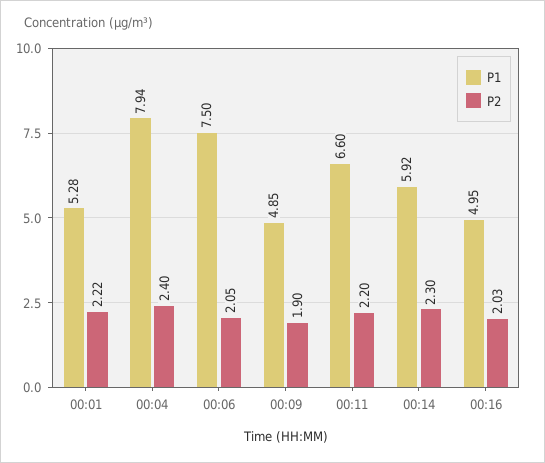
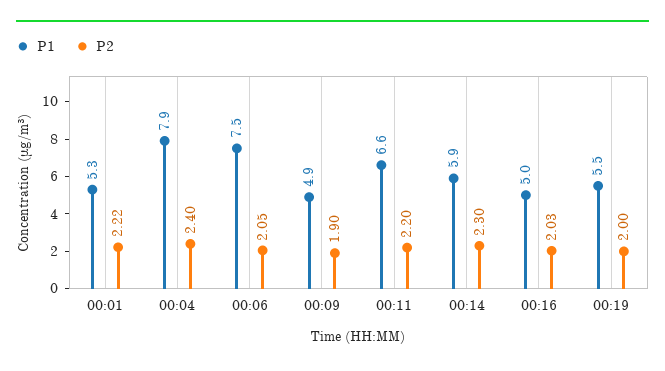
P1, 00:19: none -> 5.5
P2, 00:19: none -> 2

